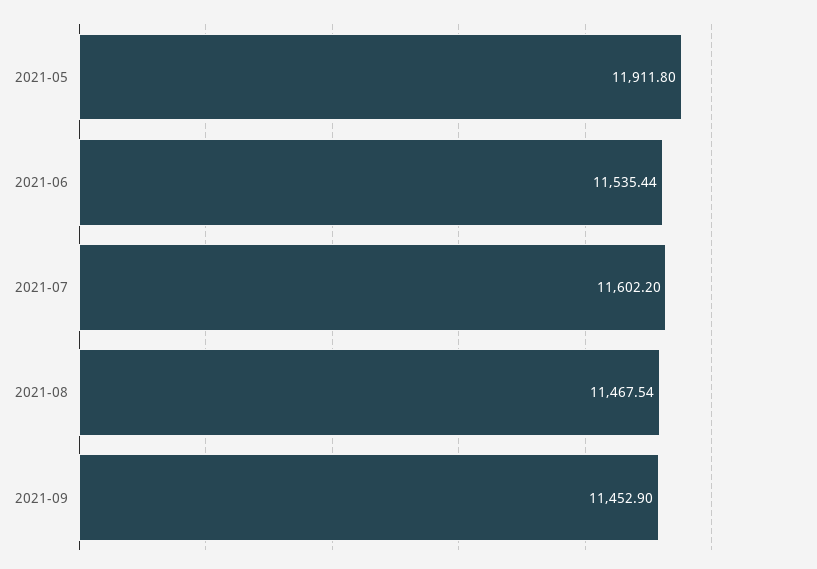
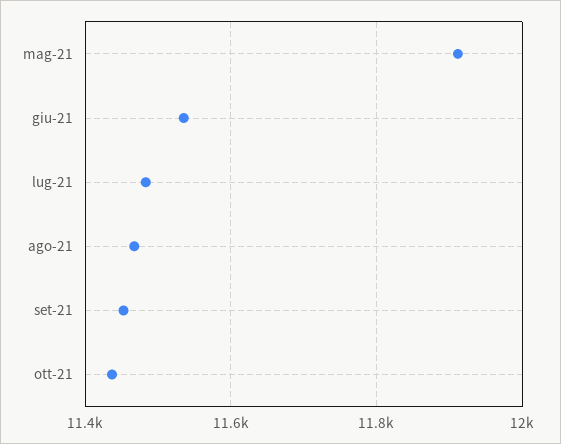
2021-07: 11602.2 -> 11480
ott-21: none -> 11440

